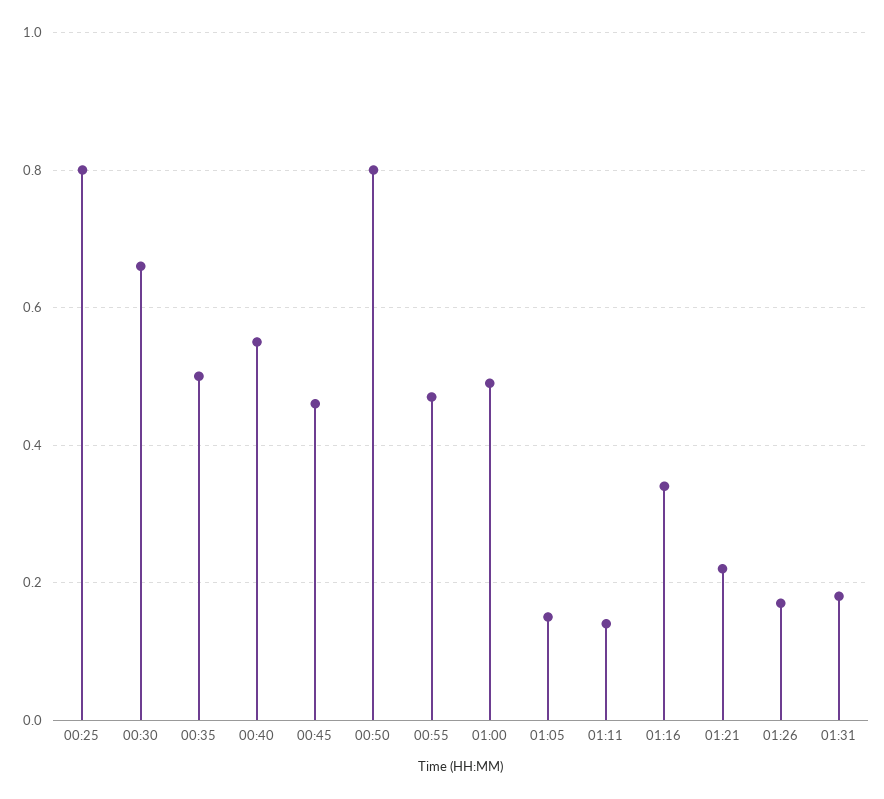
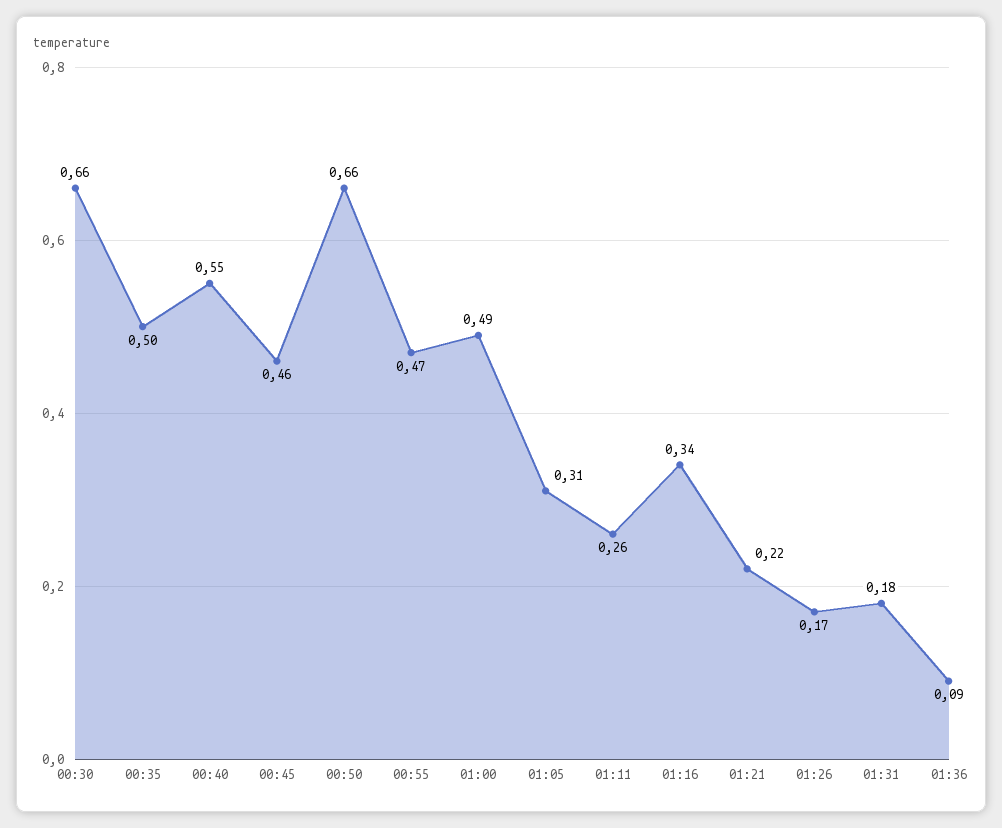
00:25: 0.8 -> none
00:50: 0.8 -> 0.66
01:05: 0.15 -> 0.31
01:11: 0.15 -> 0.26
01:36: none -> 0.09

